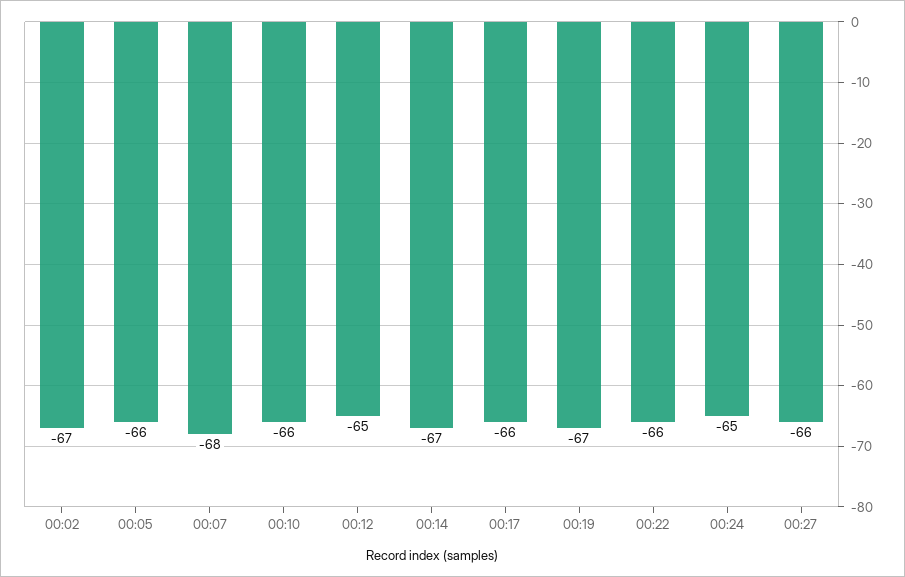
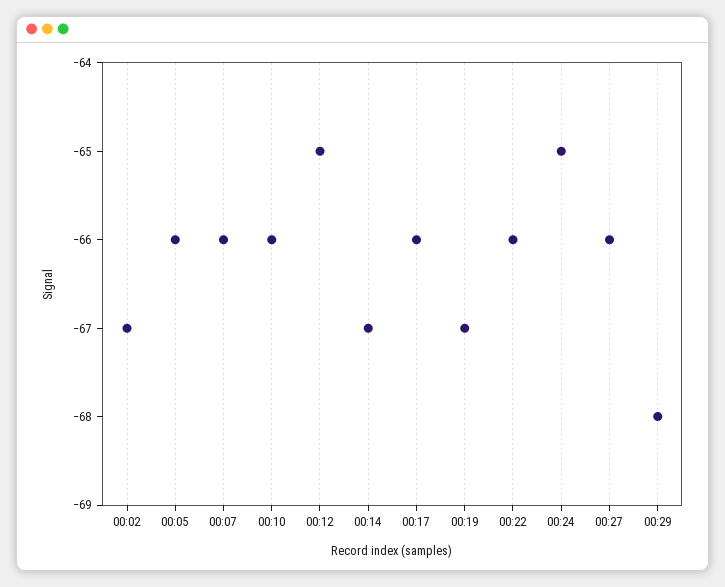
00:07: -68 -> -66
00:29: none -> -68

